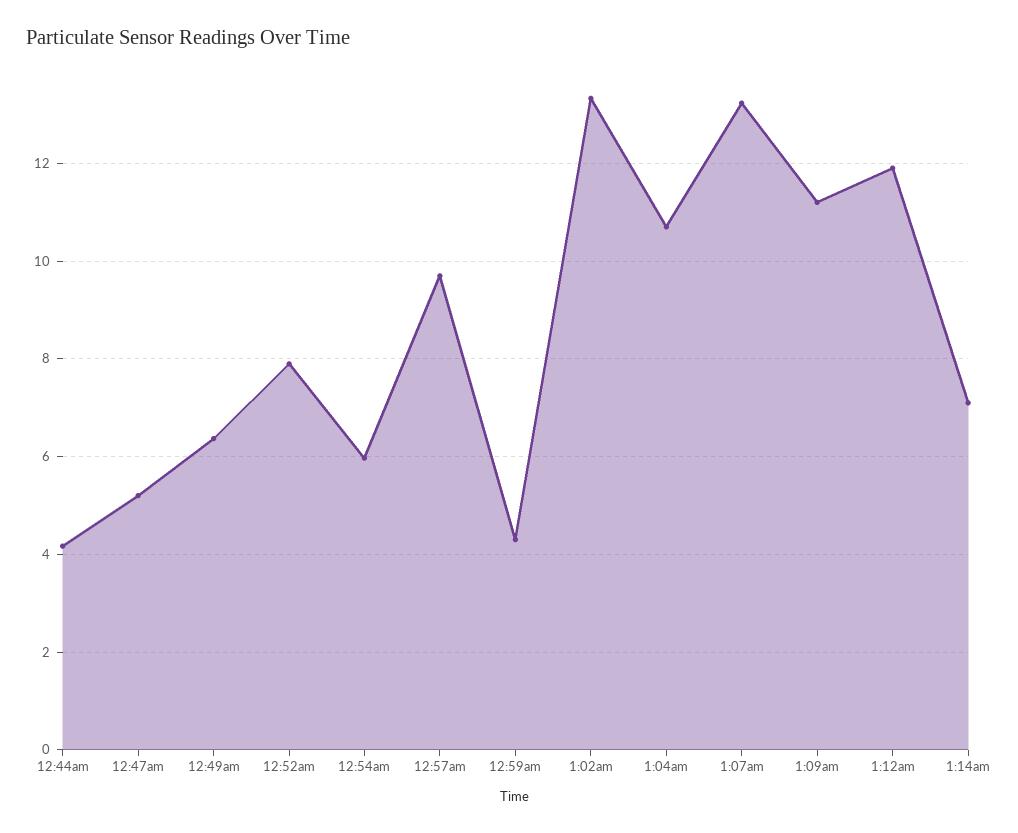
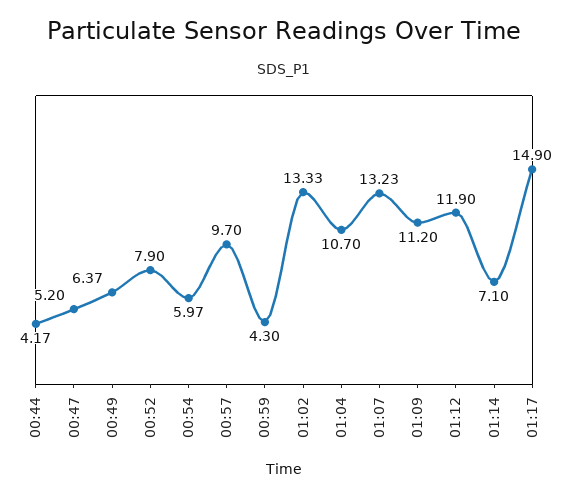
01:17: none -> 14.9

